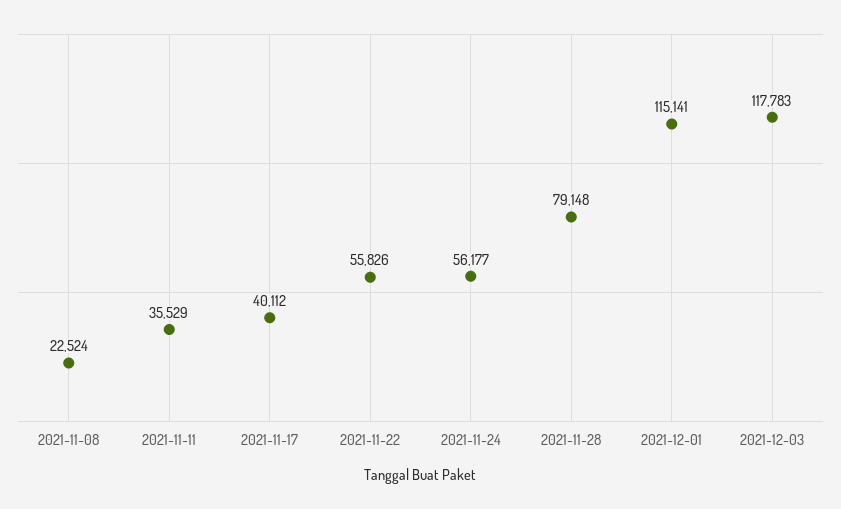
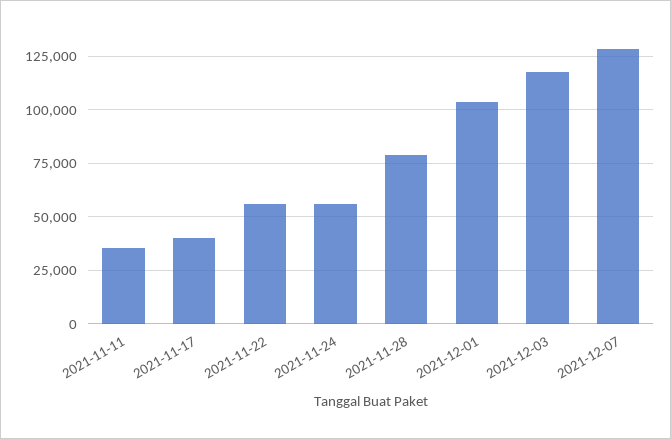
2021-11-08: 22524 -> none
2021-12-01: 115141 -> 105000
2021-12-07: none -> 130000

